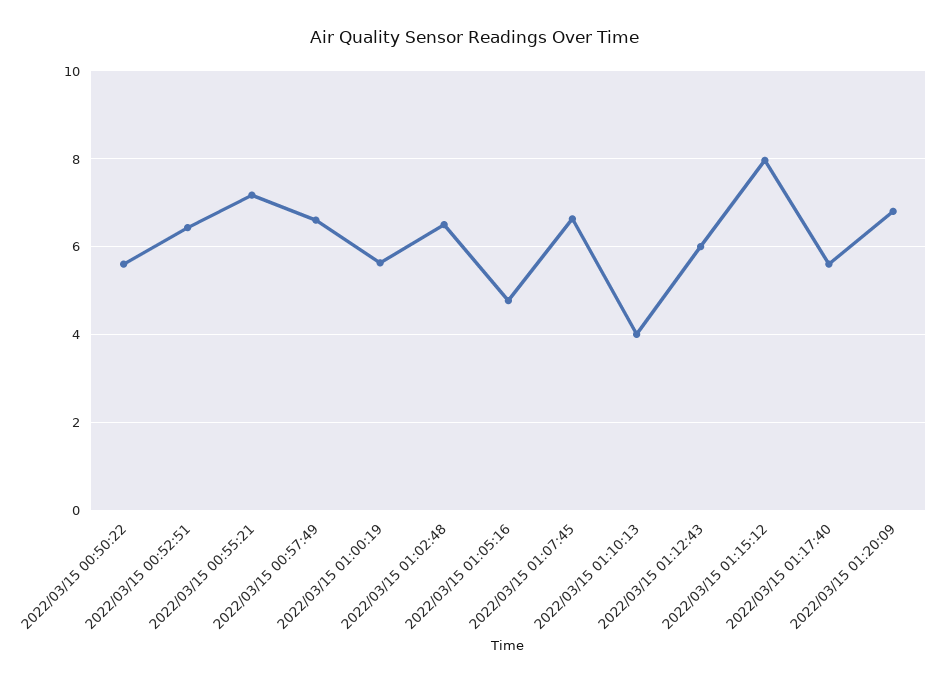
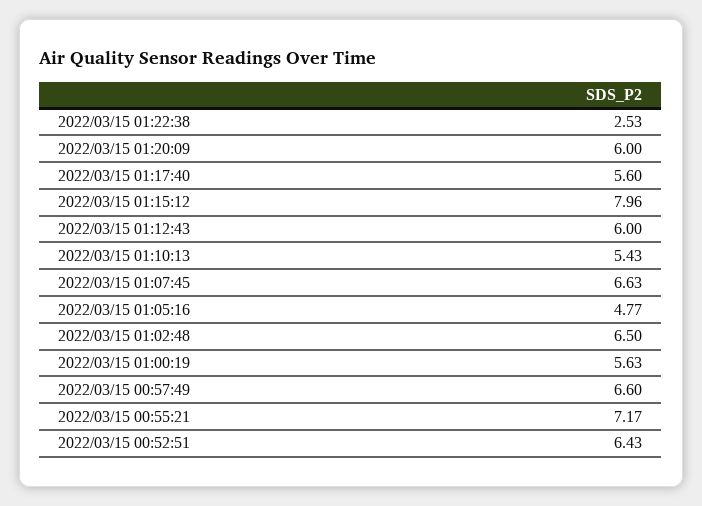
2022/03/15 00:50:22: 5.6 -> none
2022/03/15 01:10:13: 4 -> 5.43
2022/03/15 01:20:09: 6.8 -> 6
2022/03/15 01:22:38: none -> 2.53

